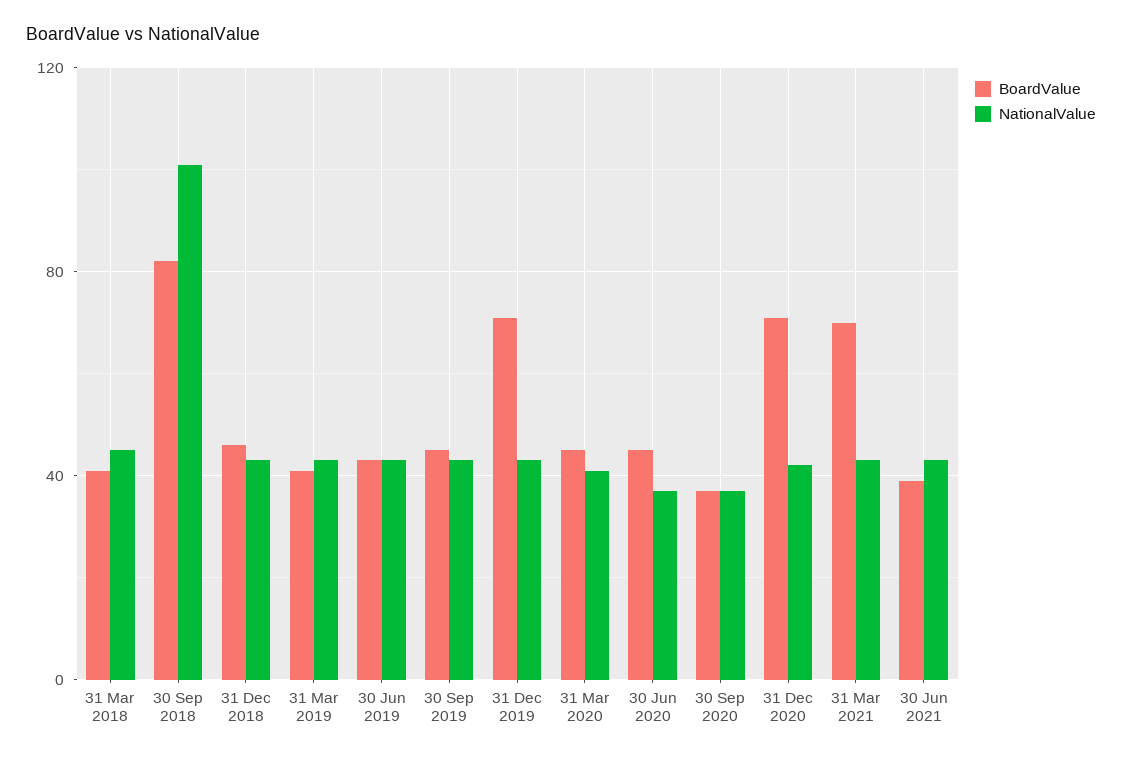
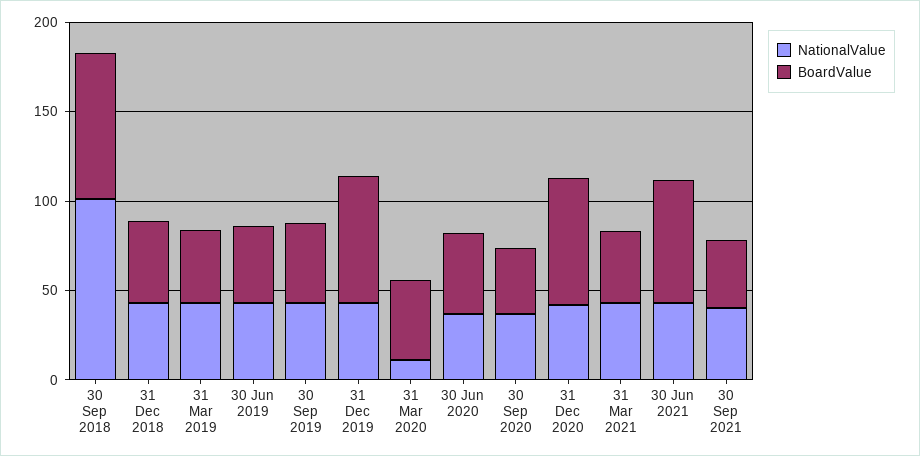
BoardValue, 31 Mar 2018: 40 -> none
NationalValue, 31 Mar 2018: 45 -> none
NationalValue, 31 Mar 2020: 40 -> 10
BoardValue, 31 Mar 2021: 70 -> 40
BoardValue, 30 Jun 2021: 40 -> 70
NationalValue, 30 Sep 2021: none -> 40
BoardValue, 30 Sep 2021: none -> 40

